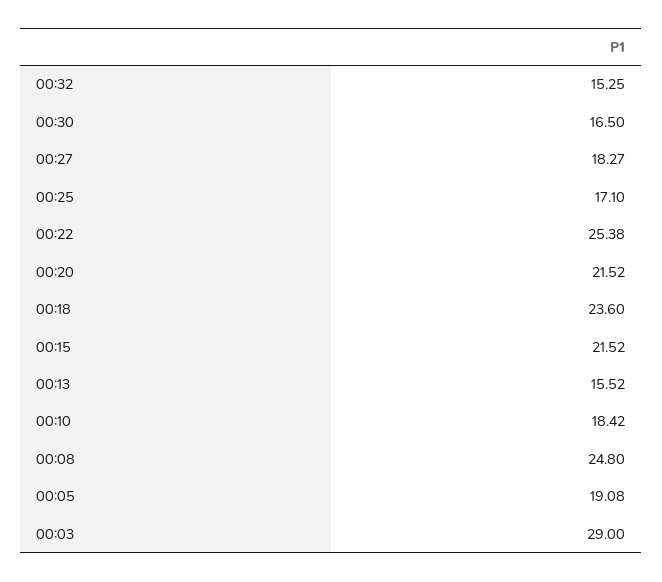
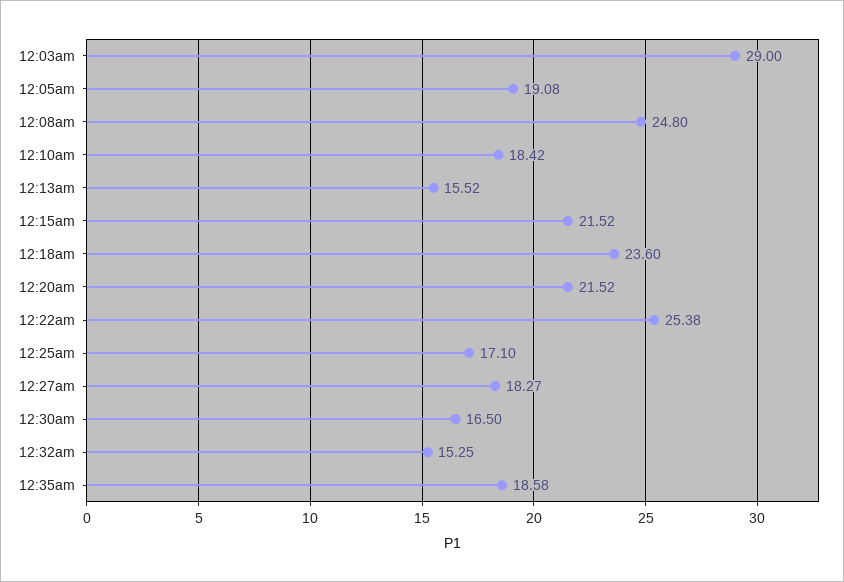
12:35am: none -> 18.58

